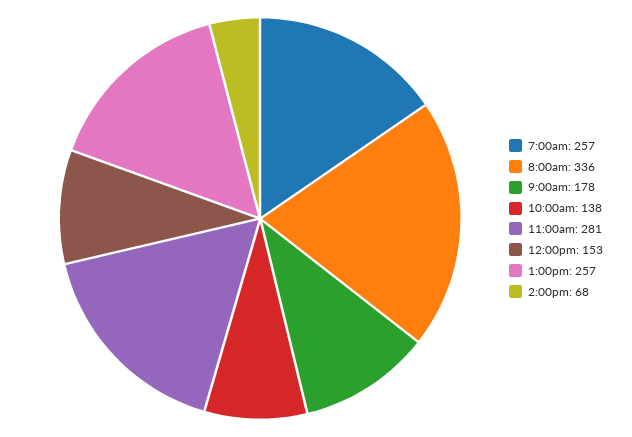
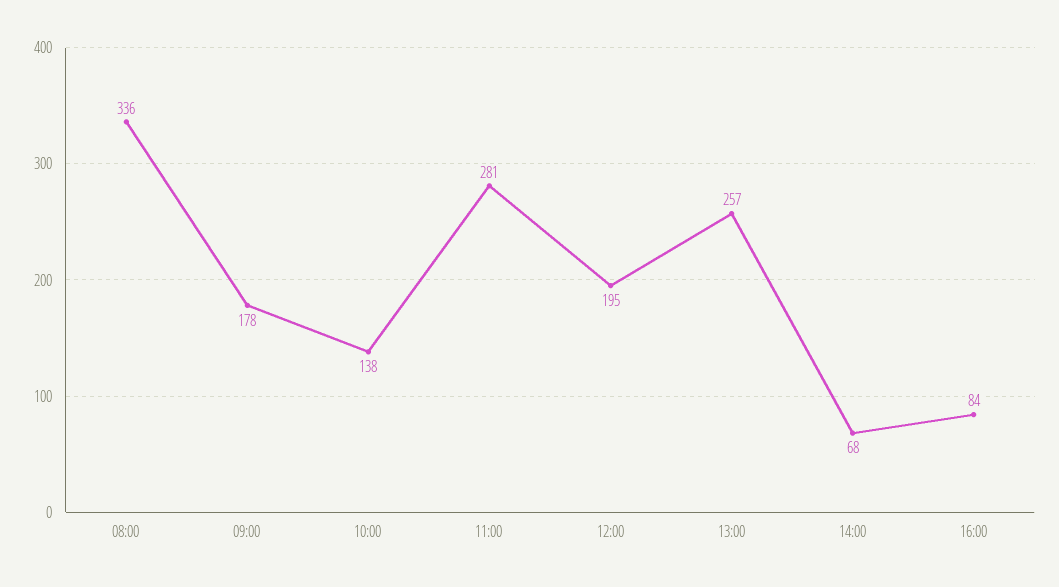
7:00am: 257 -> none
12:00pm: 153 -> 195
16:00: none -> 84

